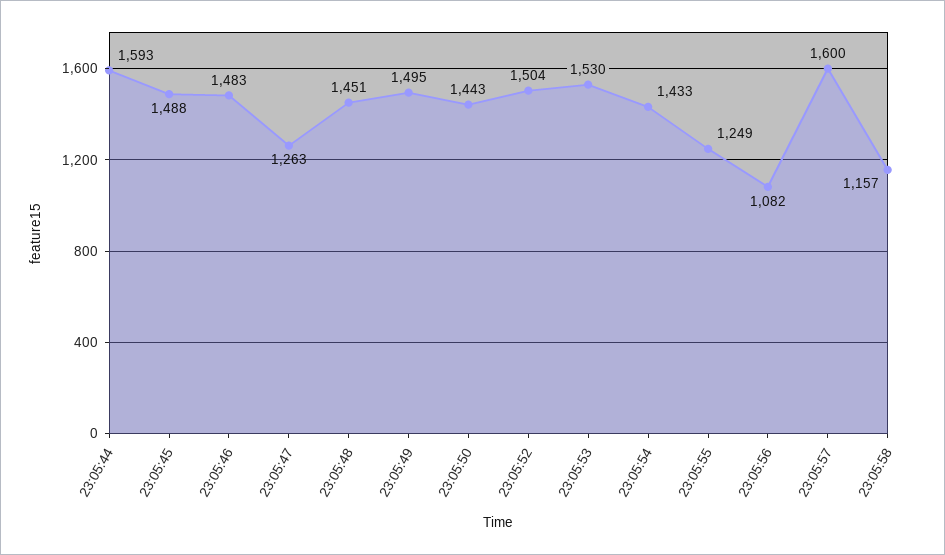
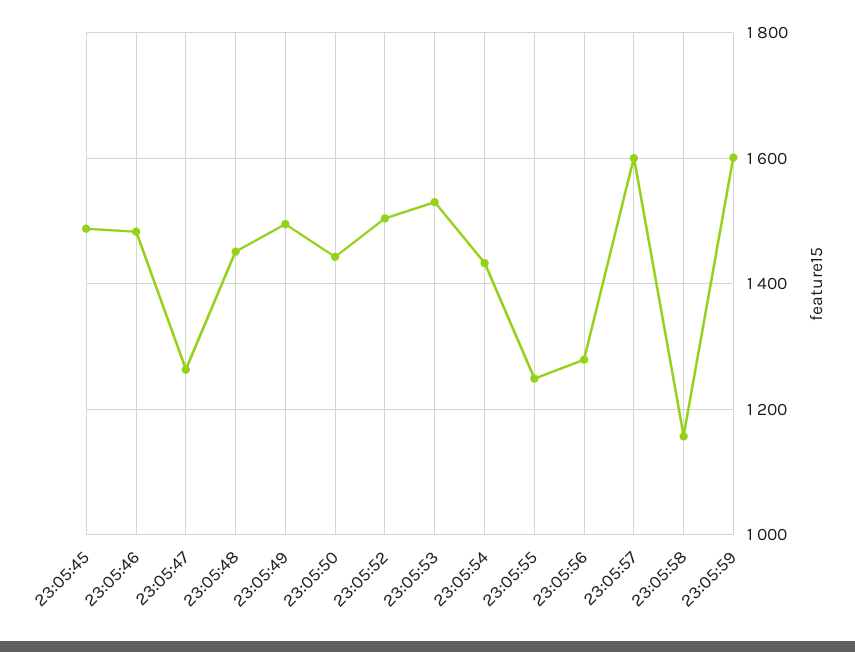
23:05:44: 1593 -> none
23:05:56: 1082 -> 1280
23:05:59: none -> 1600

